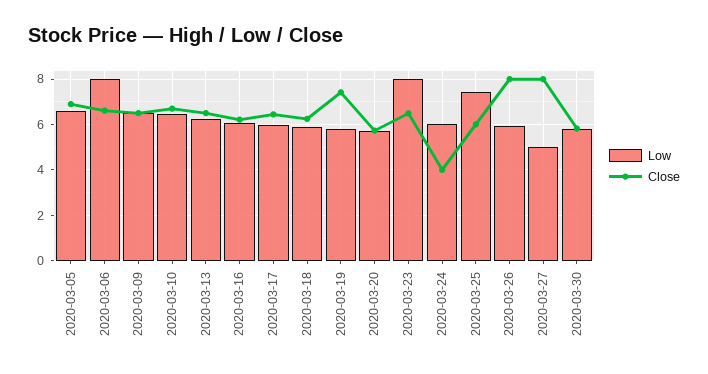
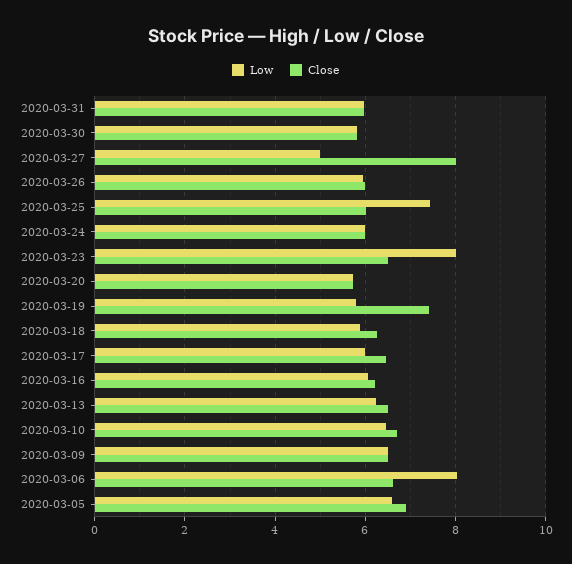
Close, 2020-03-24: 4 -> 6
Close, 2020-03-26: 8 -> 6
Low, 2020-03-31: none -> 6
Close, 2020-03-31: none -> 6

